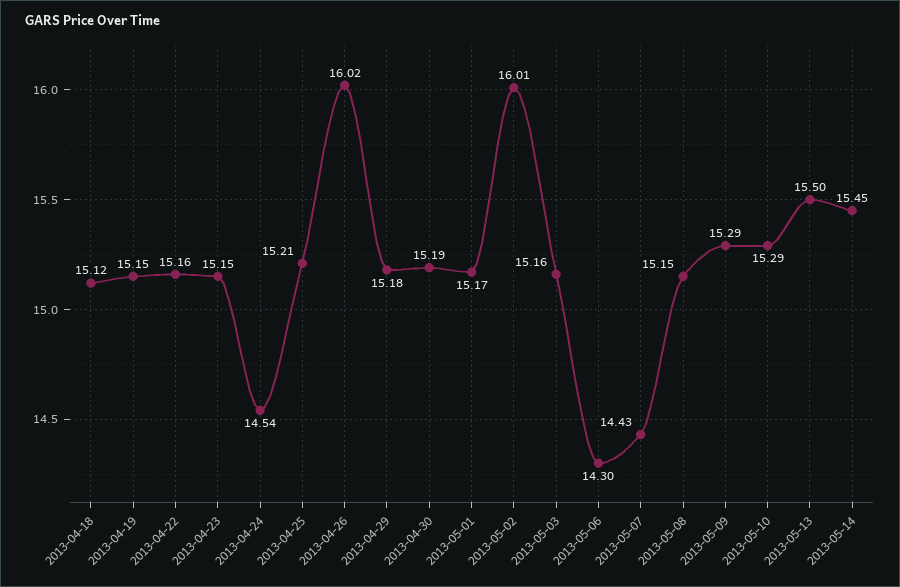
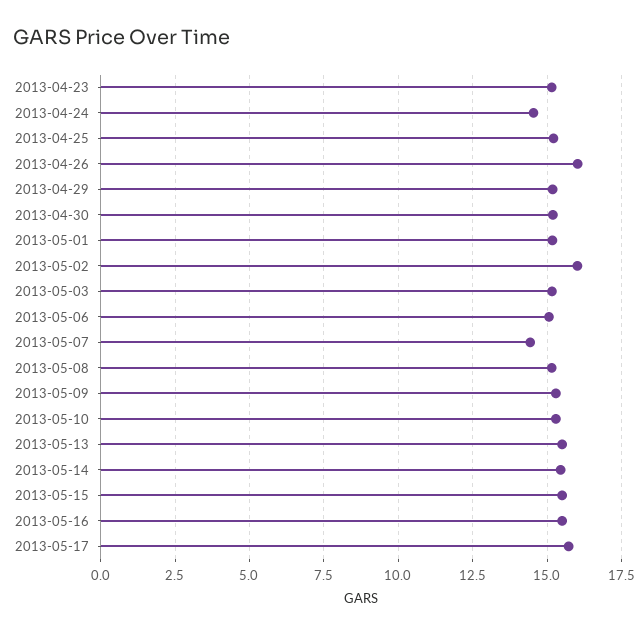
2013-04-18: 15.12 -> none
2013-04-19: 15.15 -> none
2013-04-22: 15.16 -> none
2013-05-06: 14.3 -> 15
2013-05-15: none -> 15.5
2013-05-16: none -> 15.5
2013-05-17: none -> 15.75

